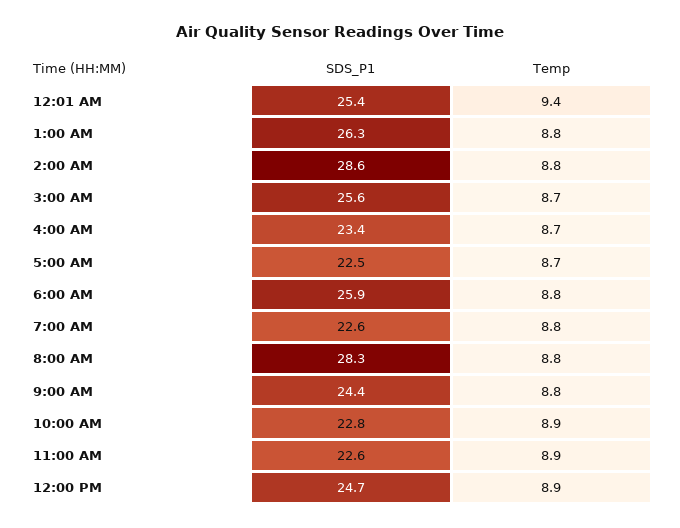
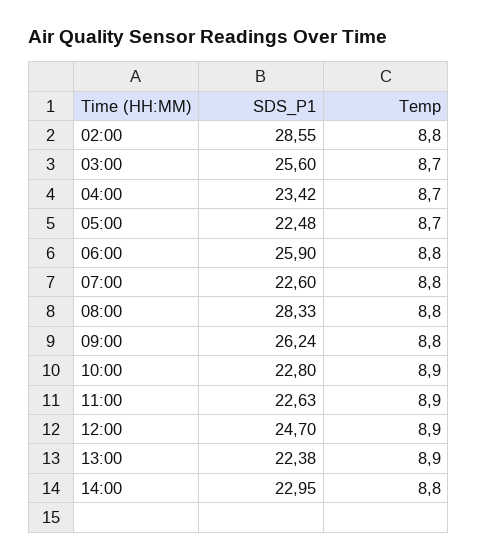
SDS_P1, 12:01 AM: 25.4 -> none
Temp, 12:01 AM: 9.4 -> none
SDS_P1, 1:00 AM: 26.3 -> none
Temp, 1:00 AM: 8.8 -> none
SDS_P1, 9:00 AM: 24.4 -> 26.24
SDS_P1, 13:00: none -> 22.38
Temp, 13:00: none -> 8.9
SDS_P1, 14:00: none -> 22.95
Temp, 14:00: none -> 8.8

